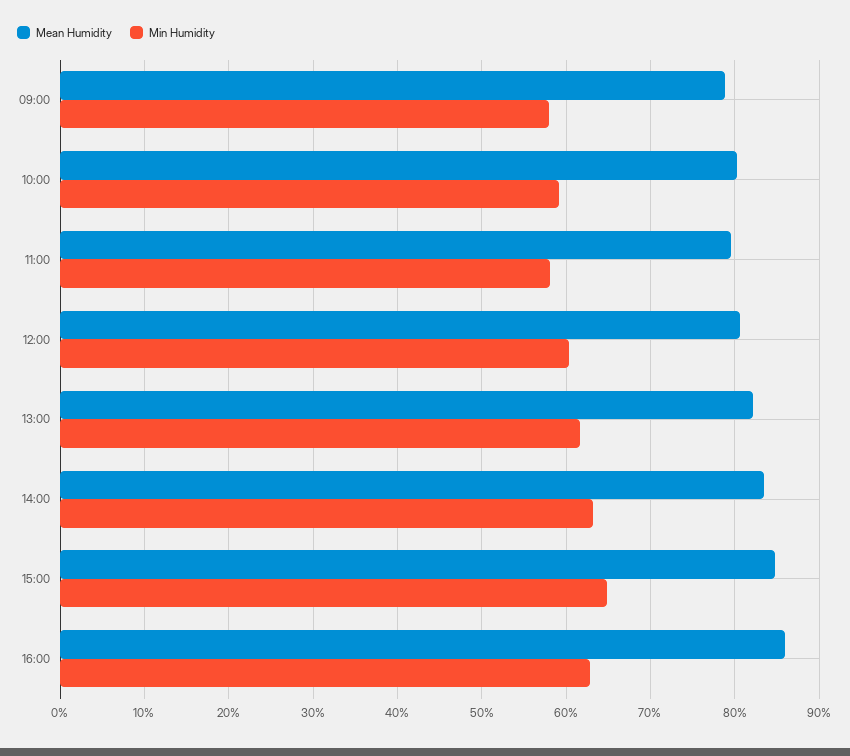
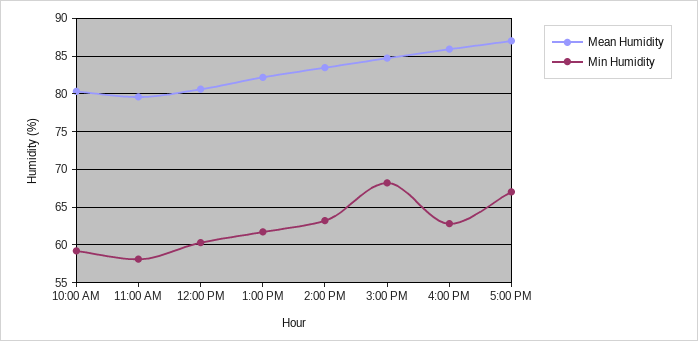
Mean Humidity, 09:00: 79 -> none
Min Humidity, 09:00: 58 -> none
Min Humidity, 15:00: 65 -> 68
Mean Humidity, 5:00 PM: none -> 87
Min Humidity, 5:00 PM: none -> 67

